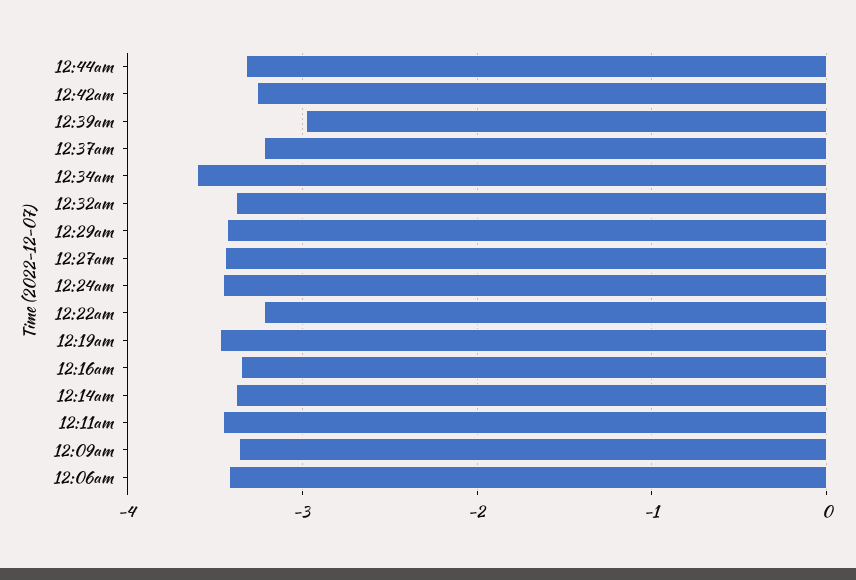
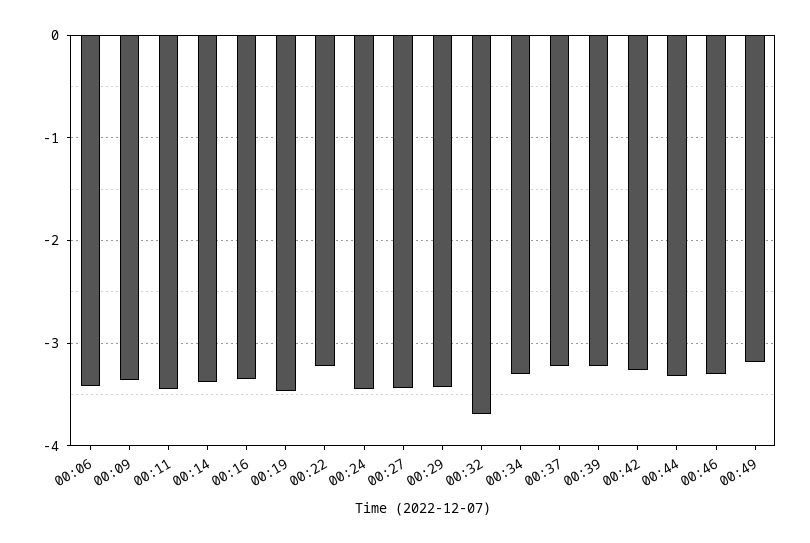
12:39am: -3 -> -3.2
12:34am: -3.6 -> -3.3
12:32am: -3.4 -> -3.7
00:46: none -> -3.3
00:49: none -> -3.2

